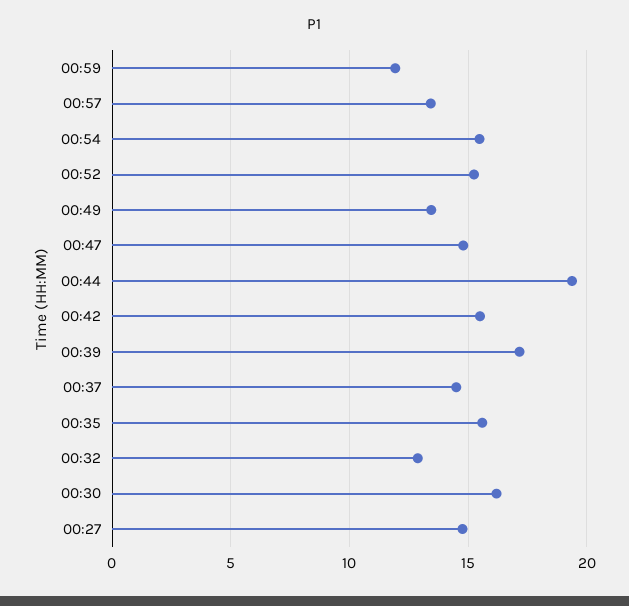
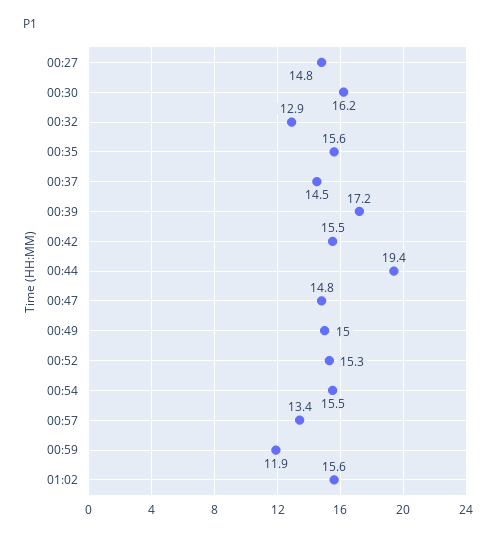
00:49: 13.5 -> 15
01:02: none -> 15.6

